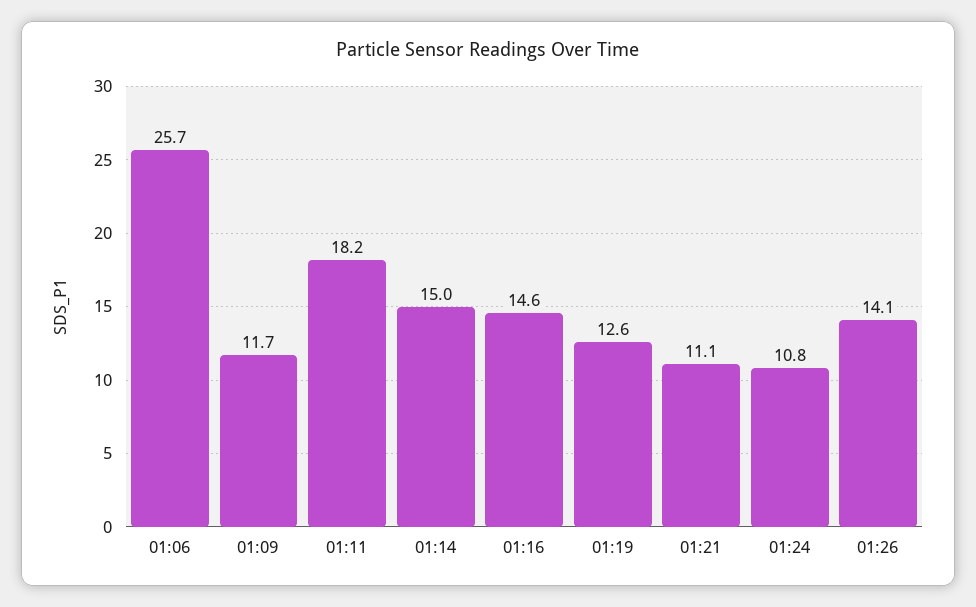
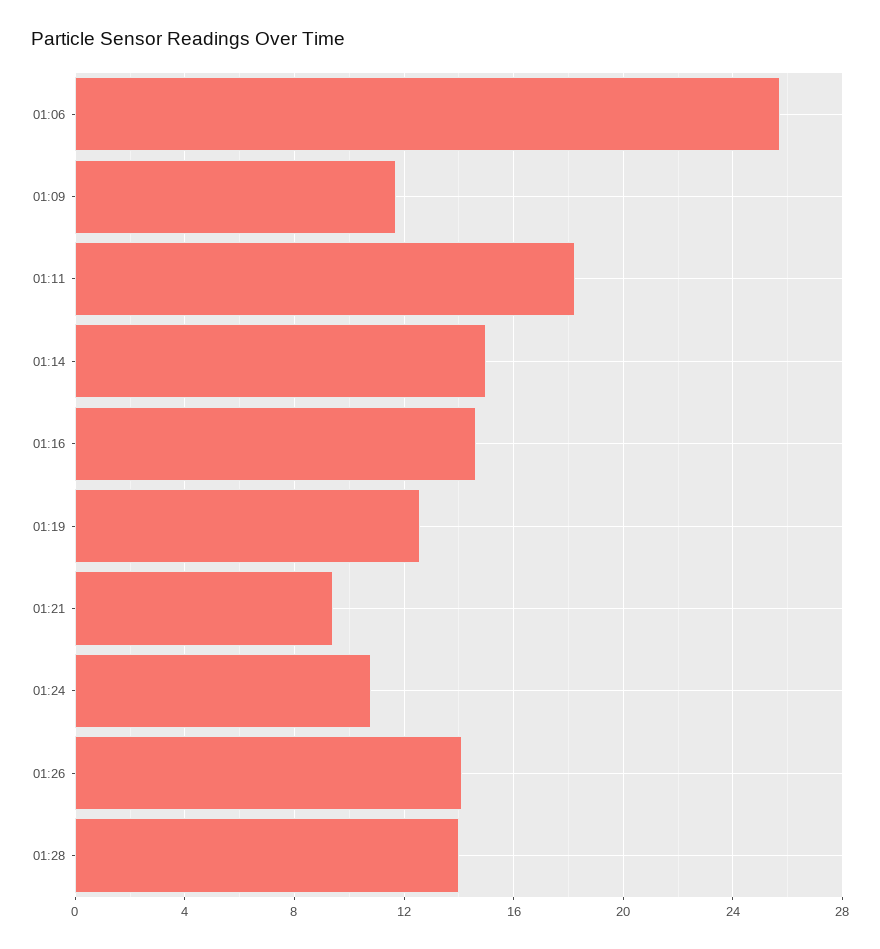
01:21: 11.1 -> 9.5
01:28: none -> 14

